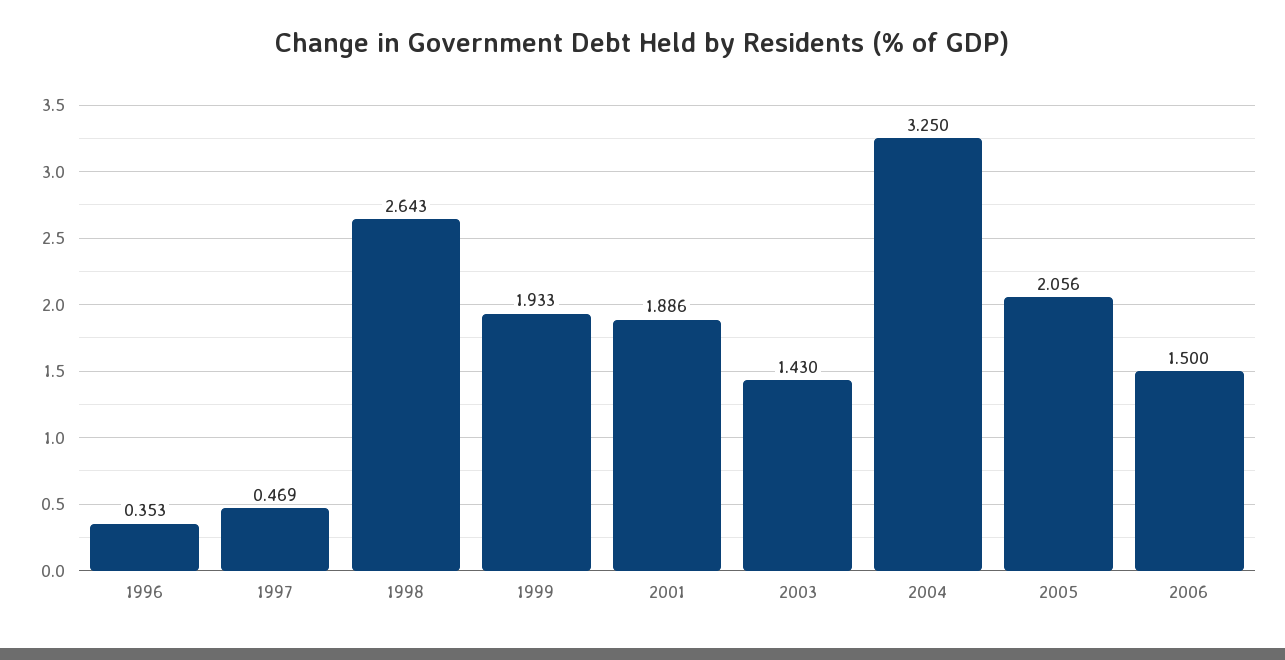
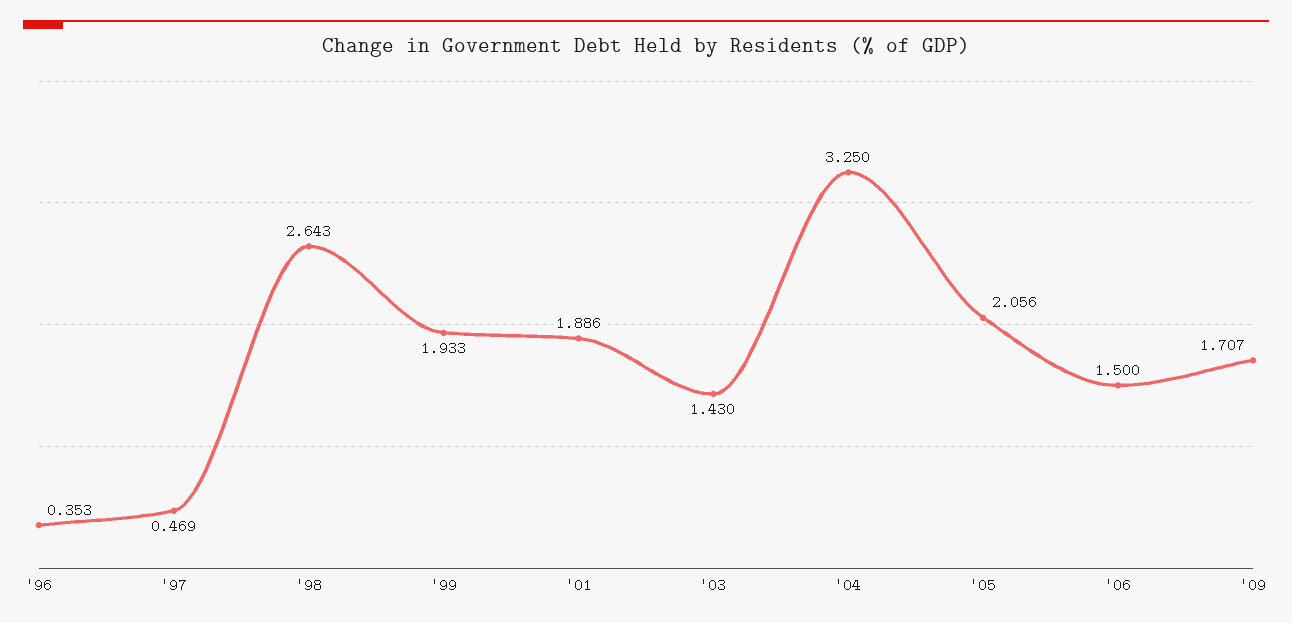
'09: none -> 1.707

